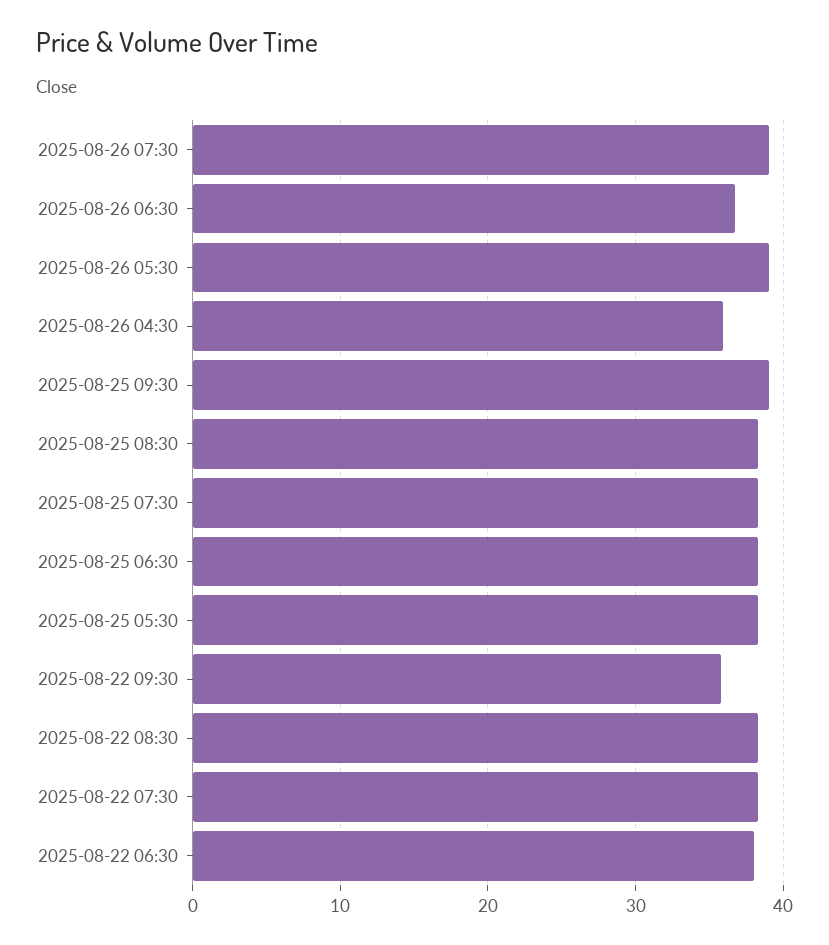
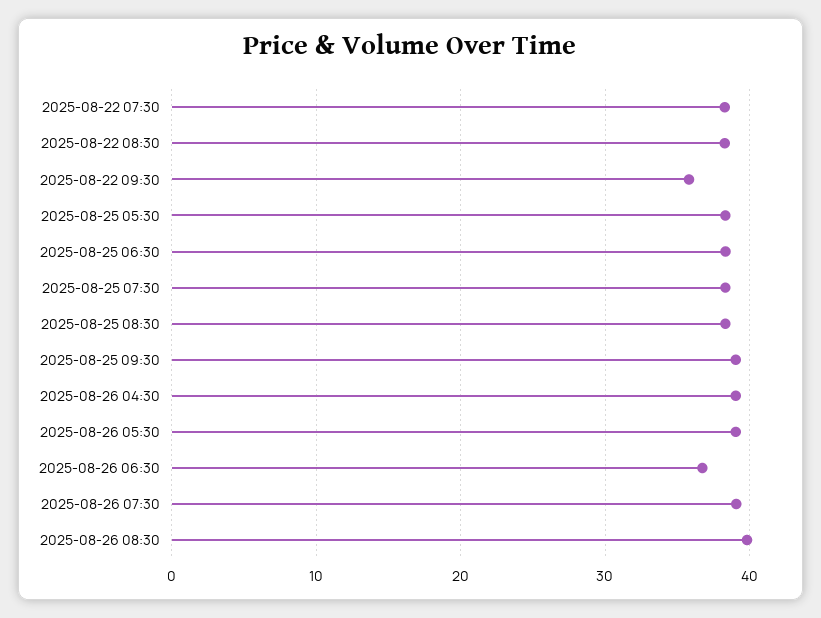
2025-08-26 04:30: 36 -> 39
2025-08-22 06:30: 38 -> none
2025-08-26 08:30: none -> 40

